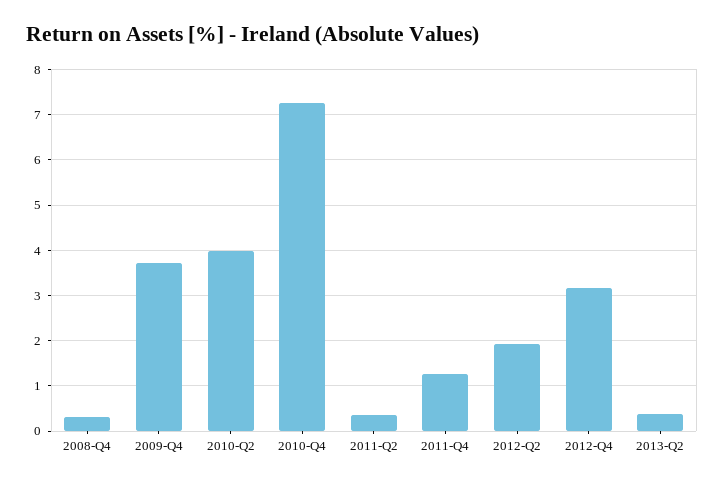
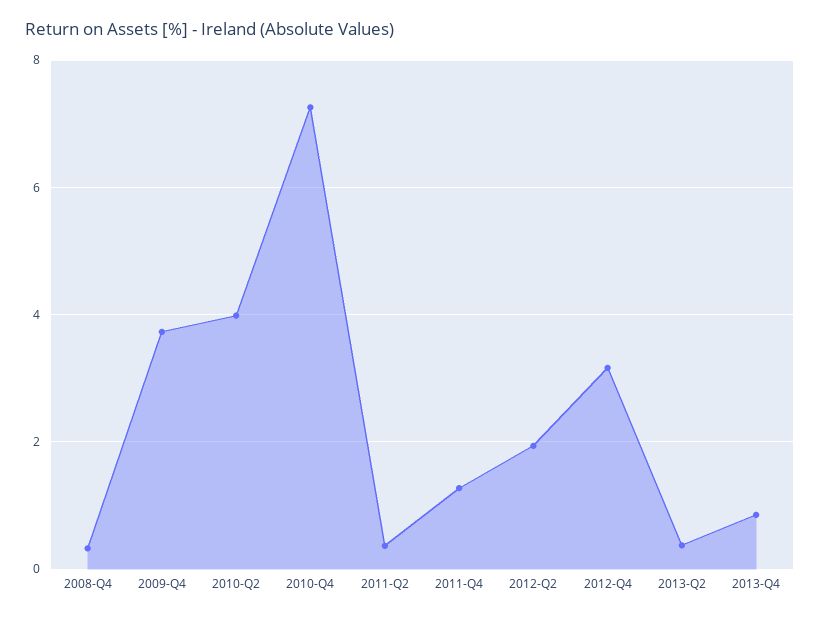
2013-Q4: none -> 0.8

